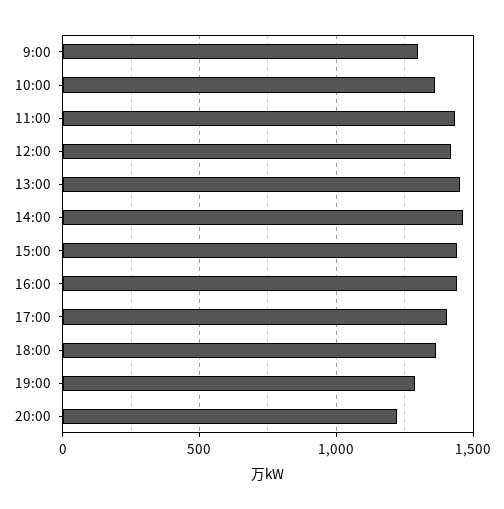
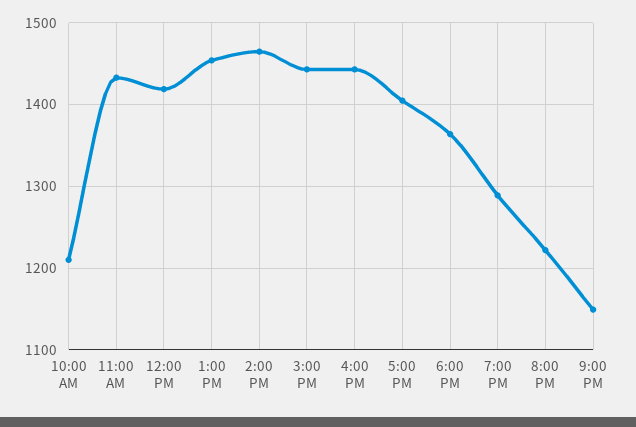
9:00: 1300 -> none
10:00: 1350 -> 1210
9:00 PM: none -> 1150

